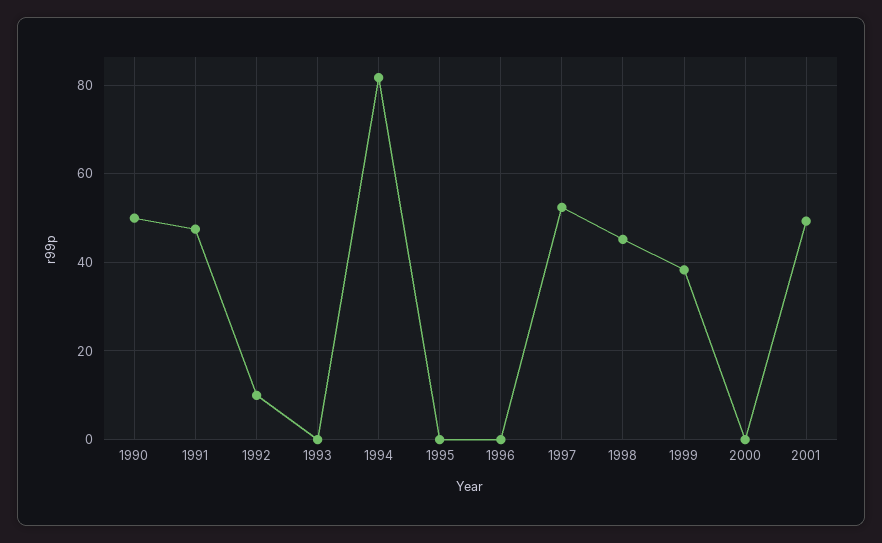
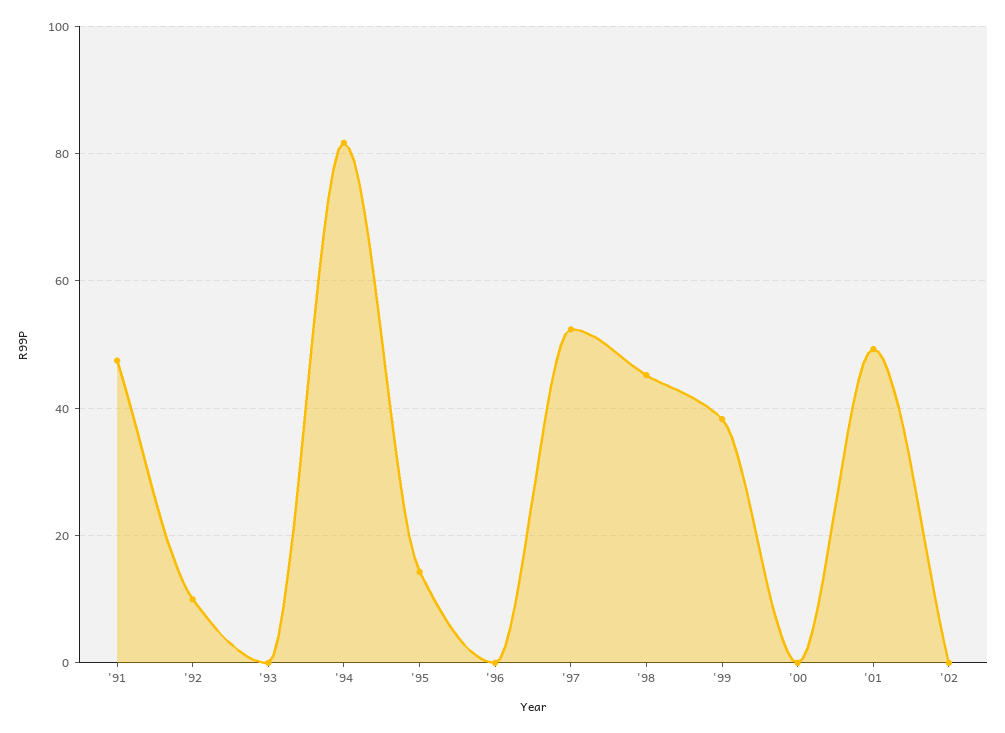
1990: 50 -> none
1995: 0 -> 14
'02: none -> 0

